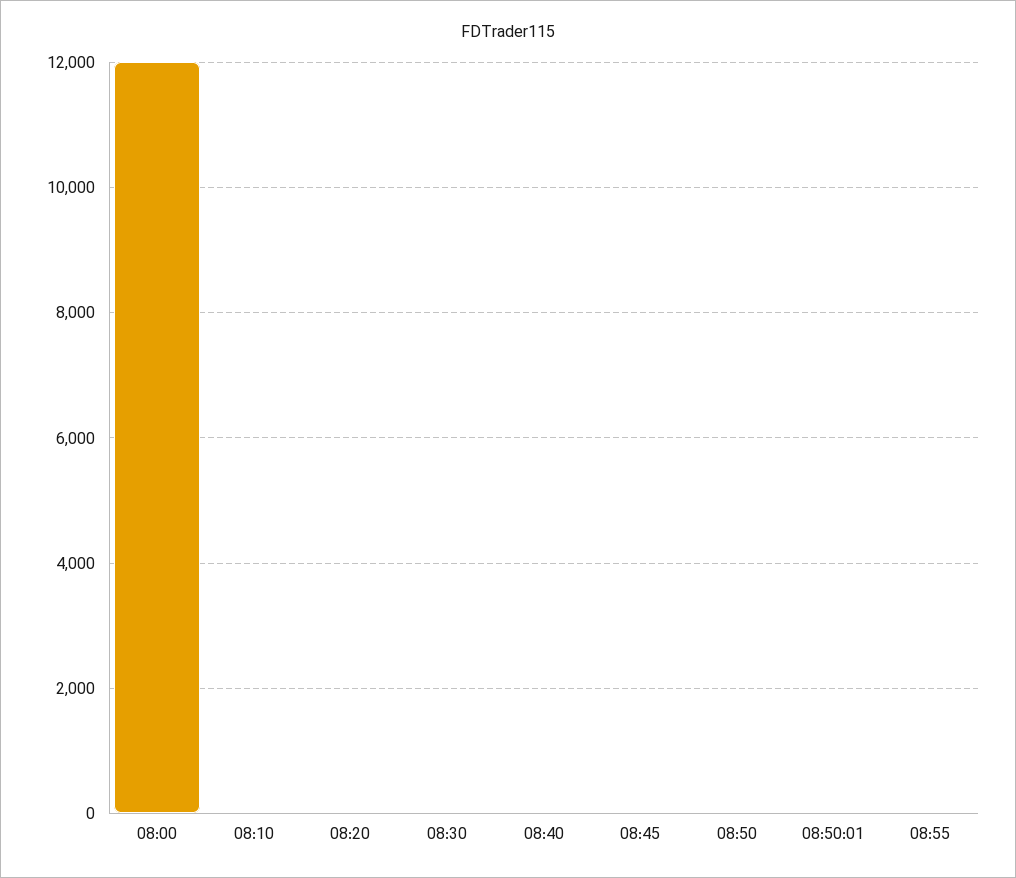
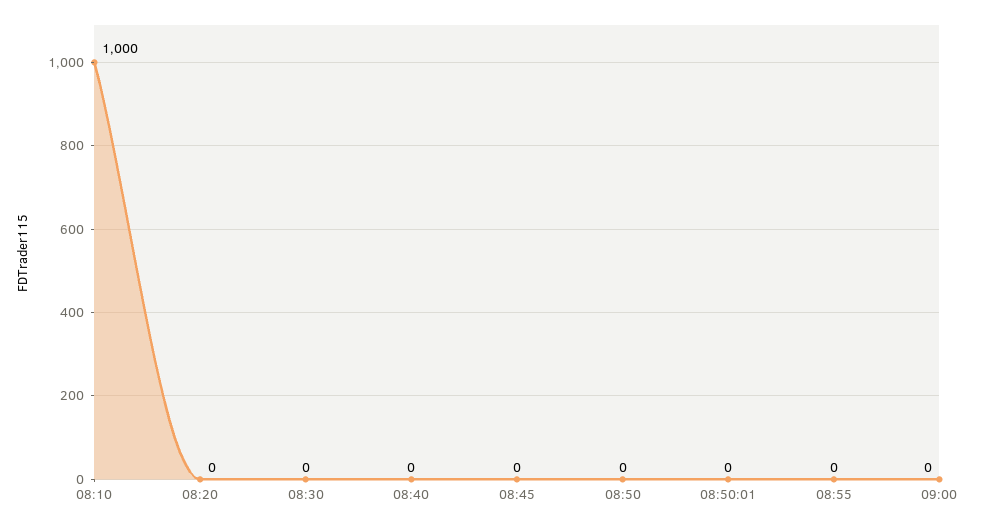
08:00: 12000 -> none
08:10: 0 -> 1000
09:00: none -> 0

